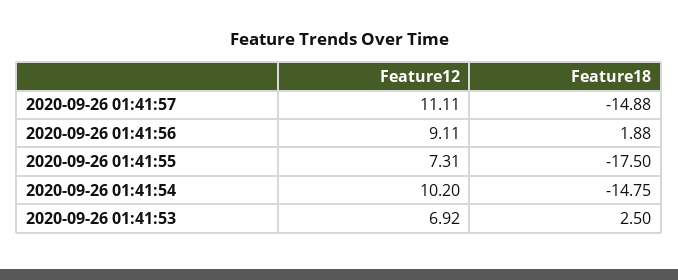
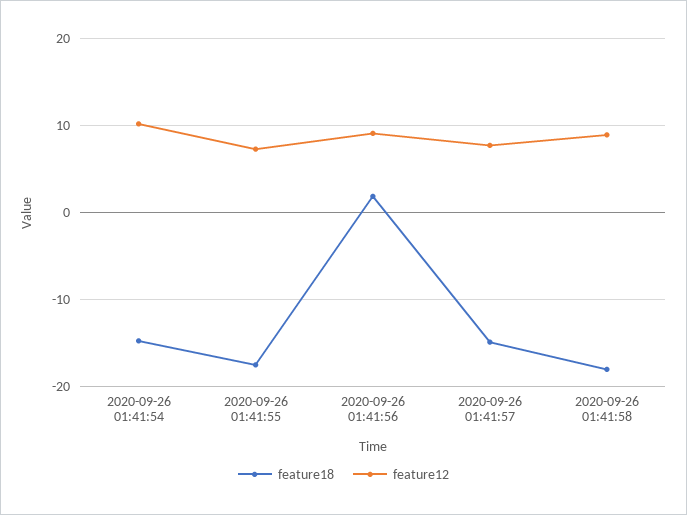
Feature12, 2020-09-26 01:41:57: 11.11 -> 8
Feature12, 2020-09-26 01:41:53: 6.92 -> none
Feature18, 2020-09-26 01:41:53: 2.5 -> none
Feature18, 2020-09-26 01:41:58: none -> -18
Feature12, 2020-09-26 01:41:58: none -> 9

